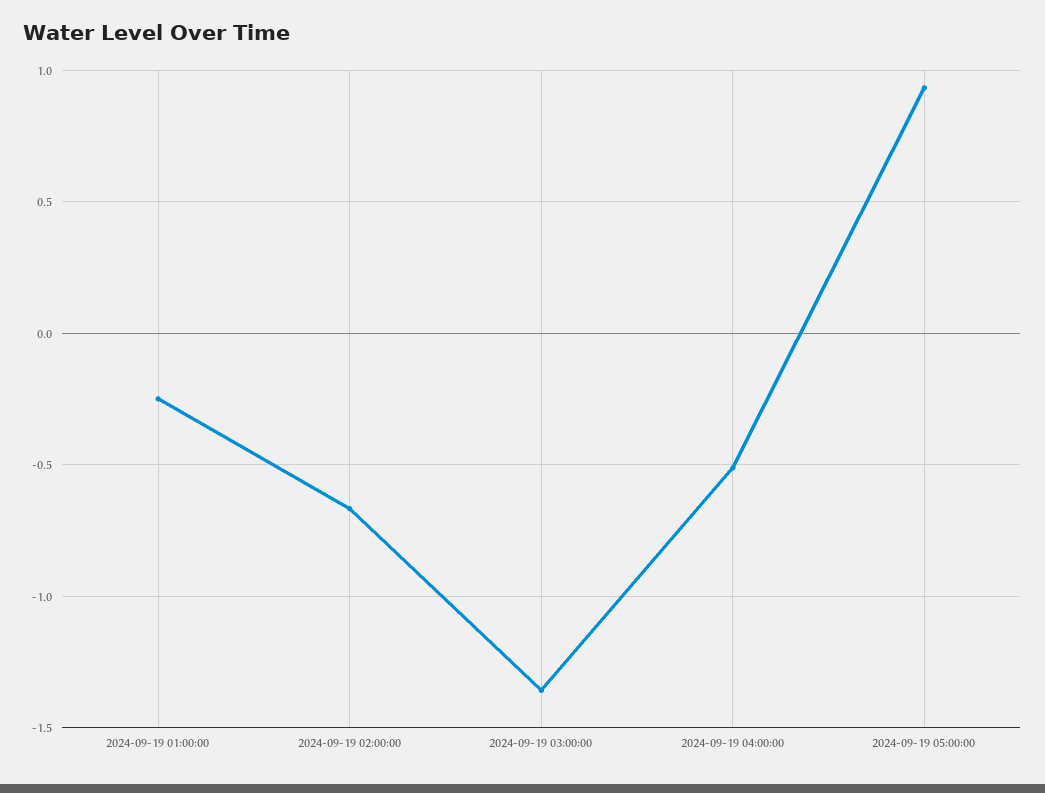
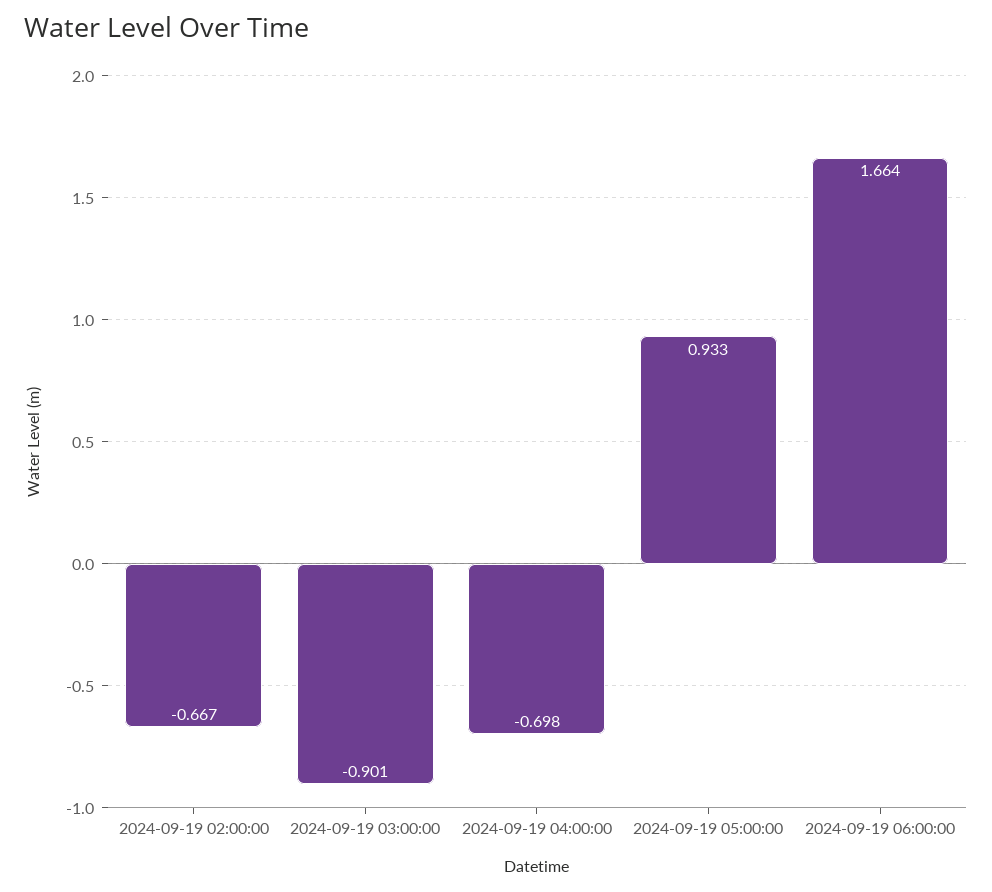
2024-09-19 01:00:00: -0.25 -> none
2024-09-19 03:00:00: -1.35 -> -0.901
2024-09-19 04:00:00: -0.5 -> -0.698
2024-09-19 06:00:00: none -> 1.664

